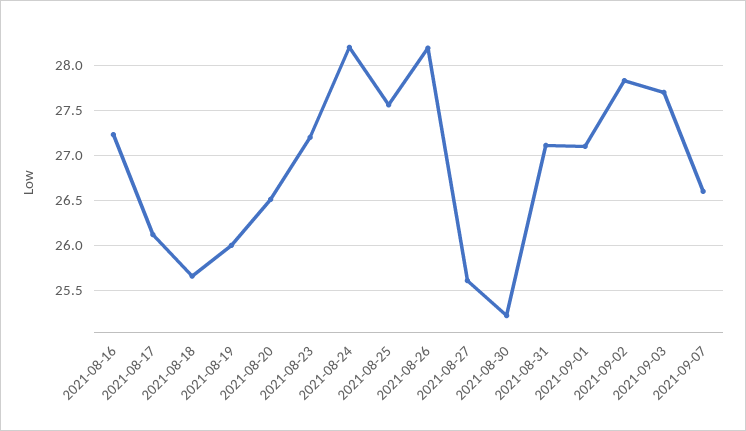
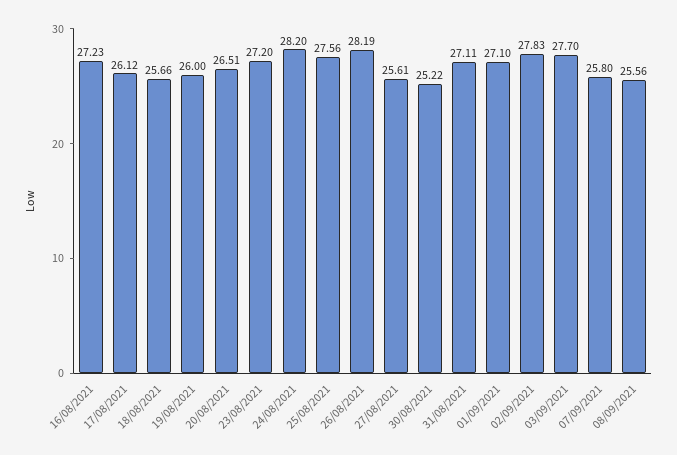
2021-09-07: 26.6 -> 25.8
08/09/2021: none -> 25.56

